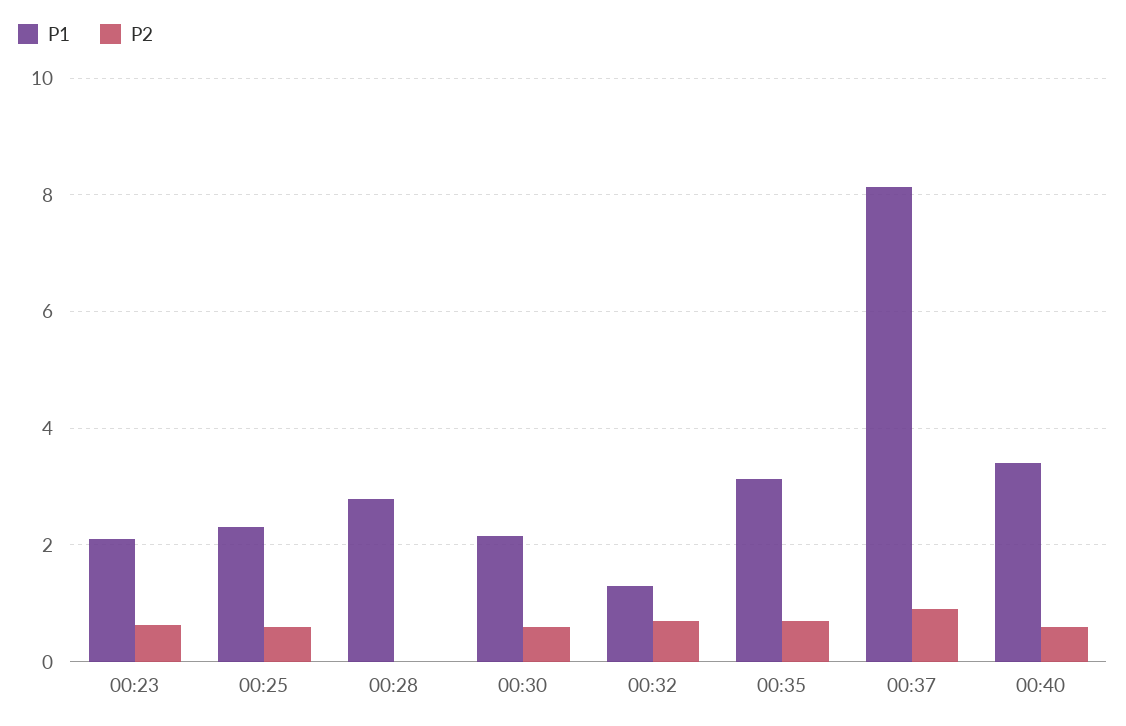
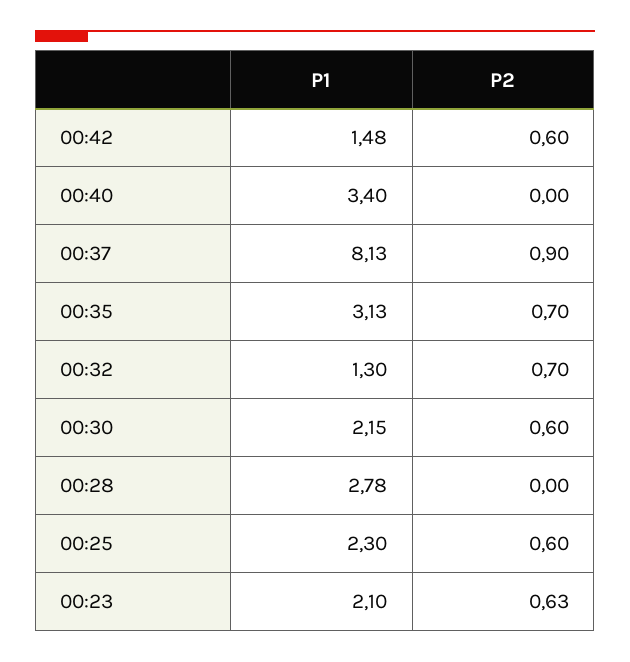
P2, 00:40: 0.6 -> 0
P1, 00:42: none -> 1.48
P2, 00:42: none -> 0.6

